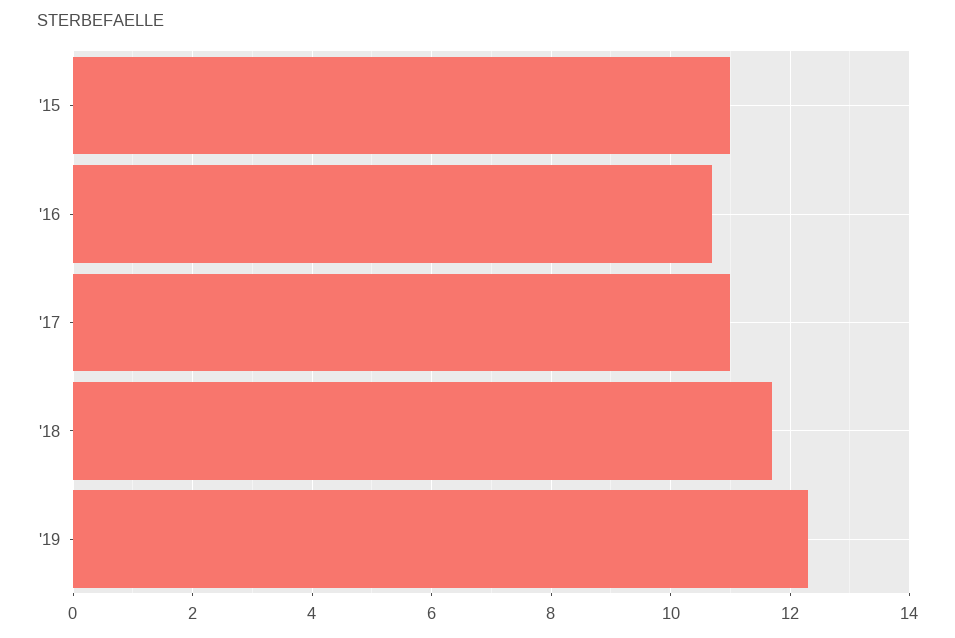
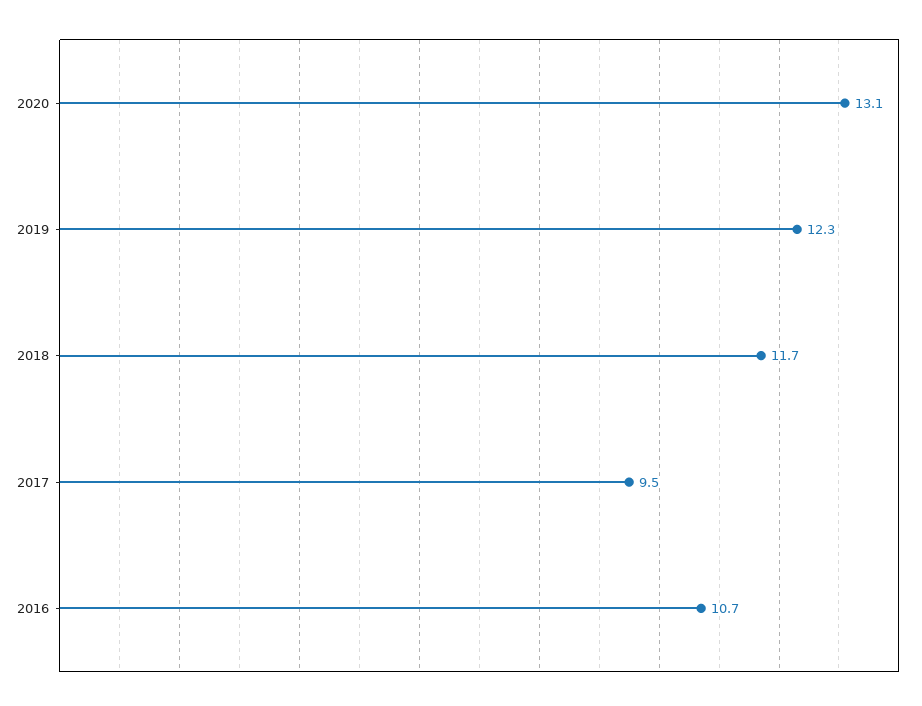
'15: 11 -> none
'17: 11 -> 9.5
2020: none -> 13.1

